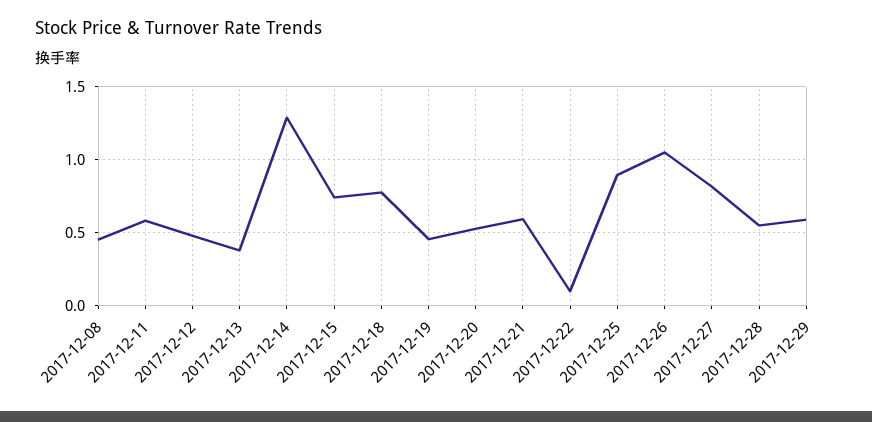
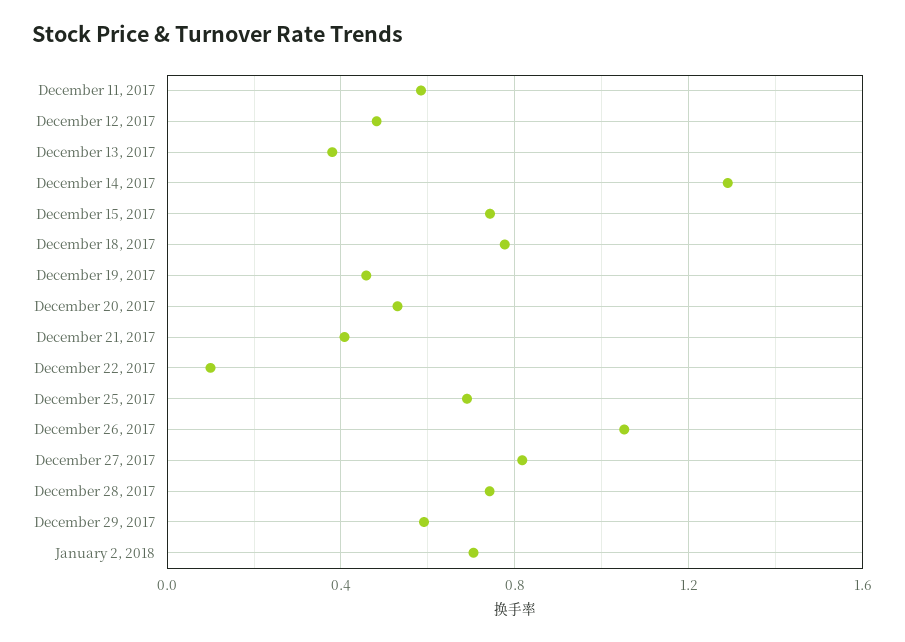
2017-12-08: 0.45 -> none
2017-12-21: 0.6 -> 0.4
2017-12-25: 0.9 -> 0.7
2017-12-28: 0.55 -> 0.75
January 2, 2018: none -> 0.7

